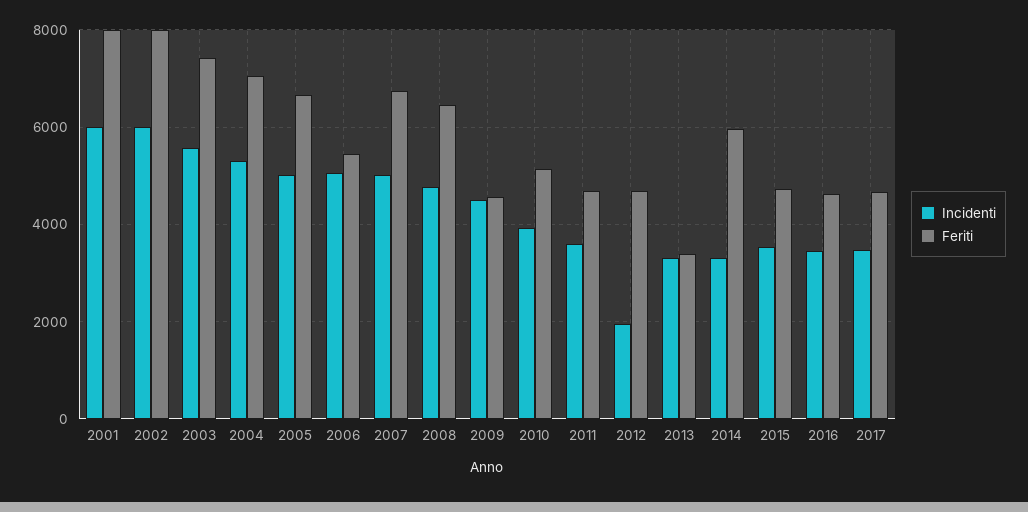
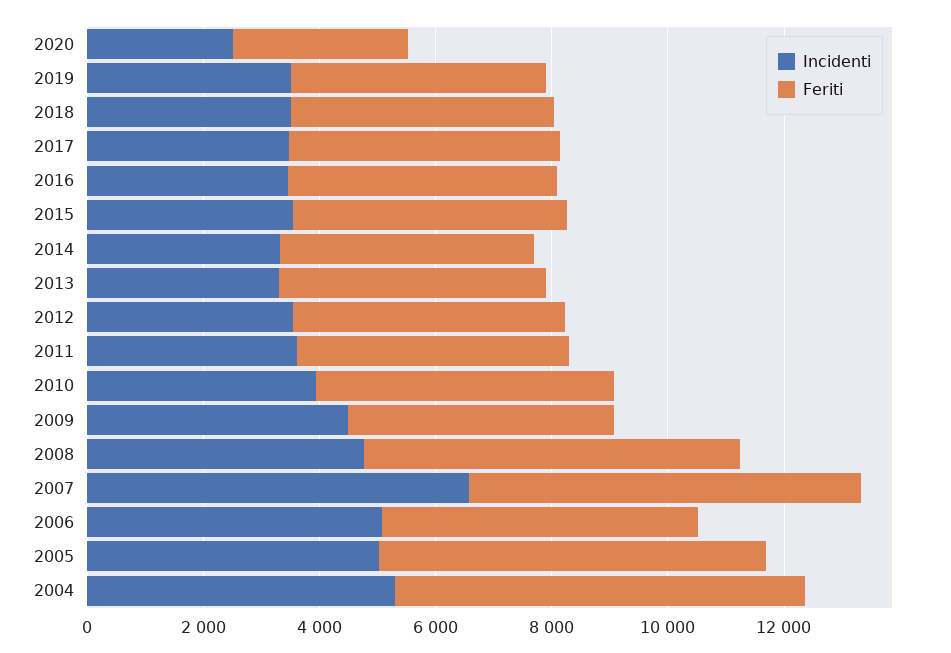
Incidenti, 2001: 6000 -> none
Feriti, 2001: 8000 -> none
Incidenti, 2002: 6000 -> none
Feriti, 2002: 8000 -> none
Incidenti, 2003: 5600 -> none
Feriti, 2003: 7400 -> none
Incidenti, 2007: 5000 -> 6500
Incidenti, 2012: 2000 -> 3500
Feriti, 2013: 3400 -> 4500
Feriti, 2014: 6000 -> 4500
Incidenti, 2020: none -> 2500
Feriti, 2020: none -> 3000
Incidenti, 2019: none -> 3500
Feriti, 2019: none -> 4500
Incidenti, 2018: none -> 3500
Feriti, 2018: none -> 4500

